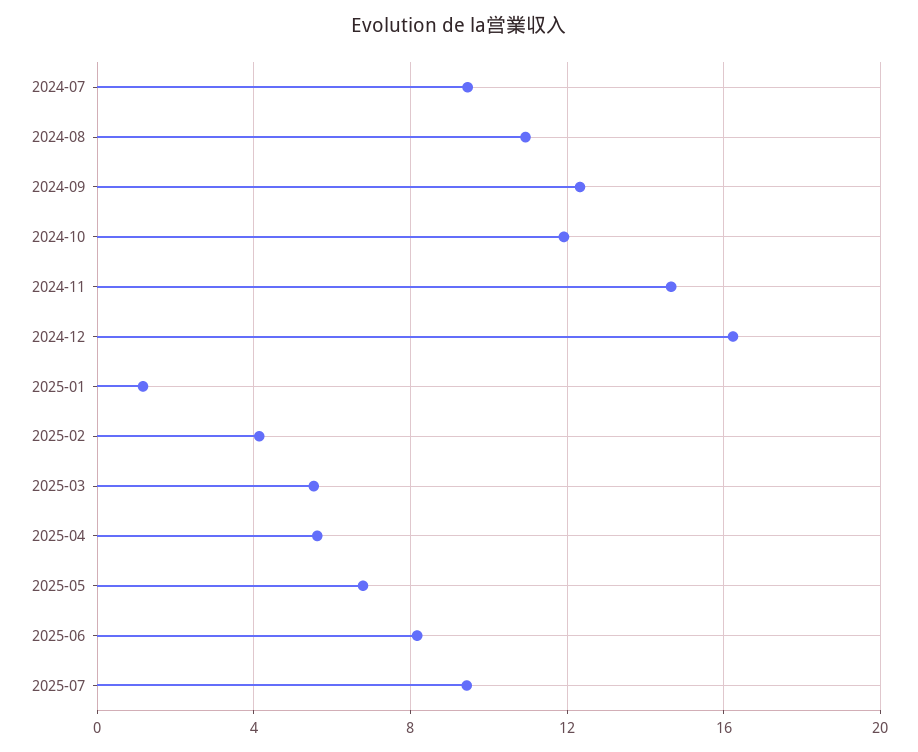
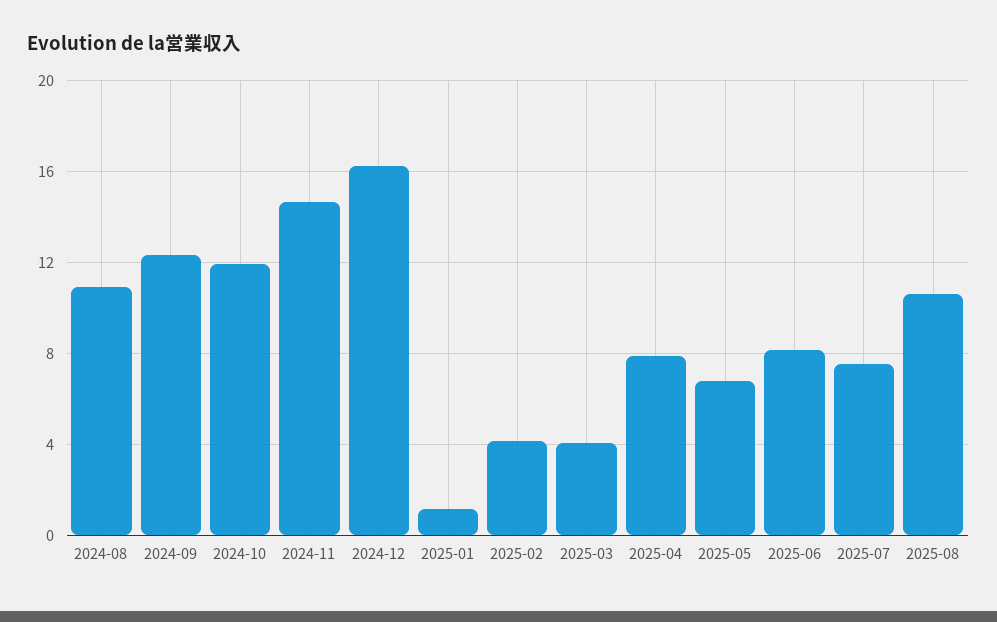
2024-07: 9.5 -> none
2025-03: 5.5 -> 4
2025-04: 5.5 -> 8
2025-07: 9.5 -> 7.5
2025-08: none -> 10.5

